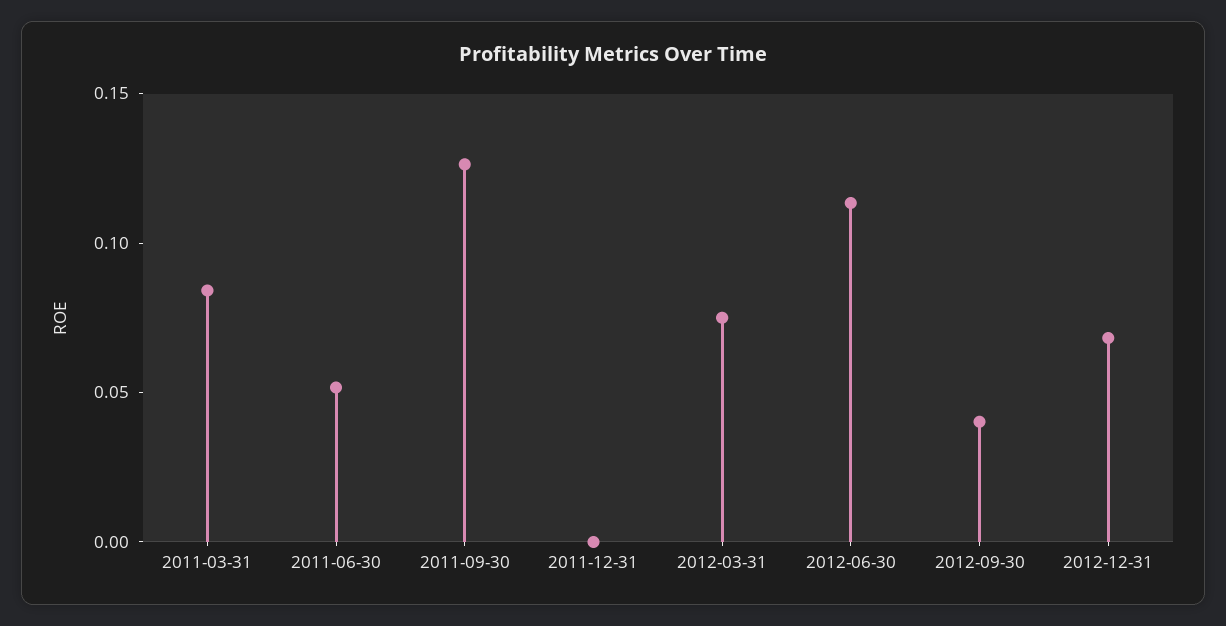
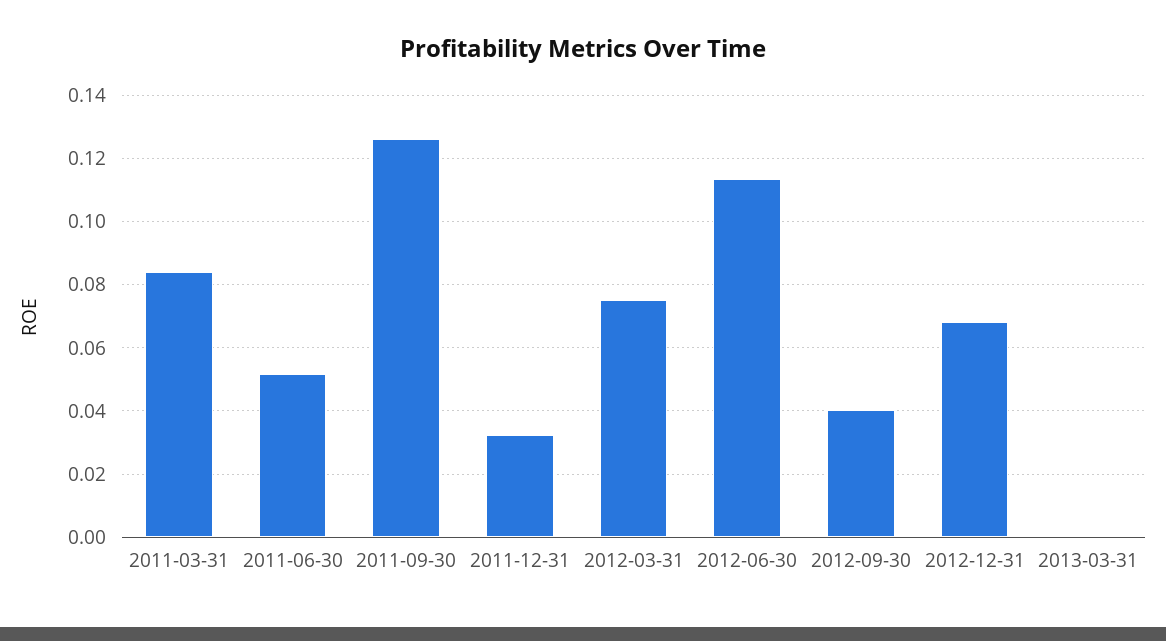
2011-12-31: 0 -> 0.032
2013-03-31: none -> 0

